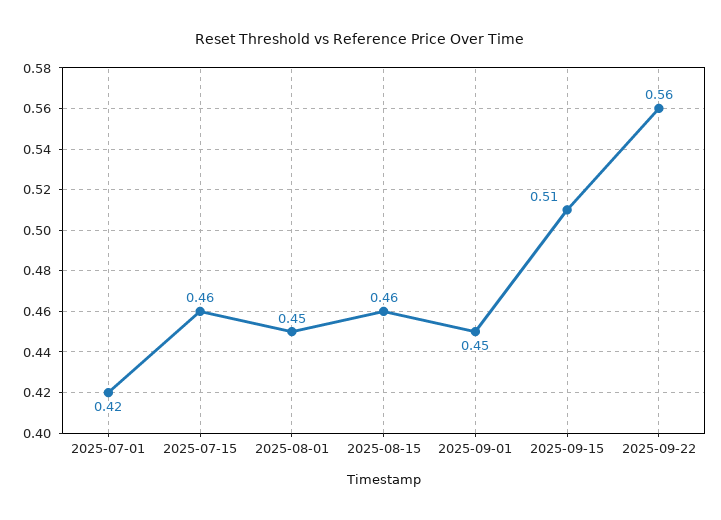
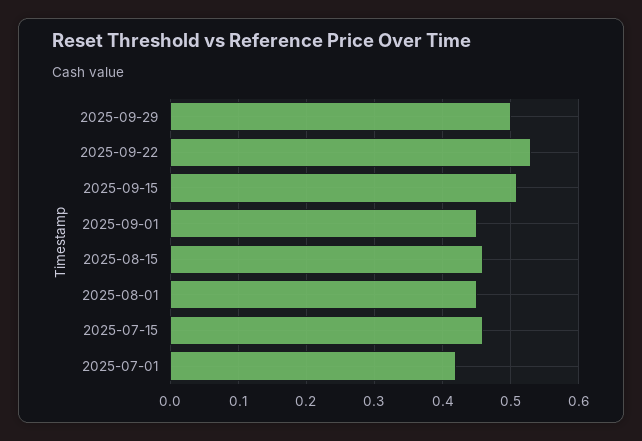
2025-09-22: 0.56 -> 0.53
2025-09-29: none -> 0.5

